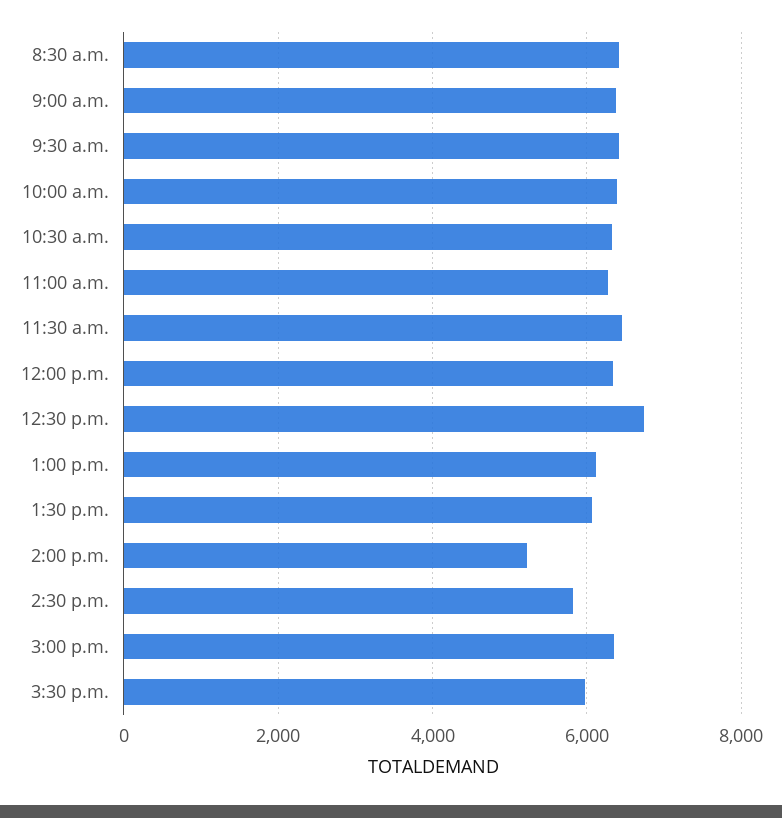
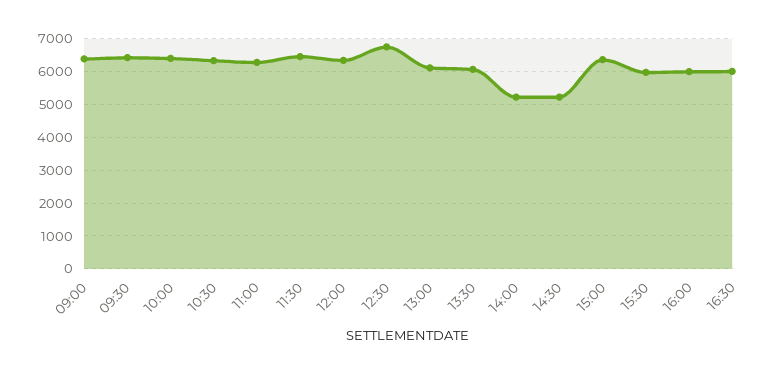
8:30 a.m.: 6400 -> none
2:30 p.m.: 5800 -> 5200
16:00: none -> 6000
16:30: none -> 6000

